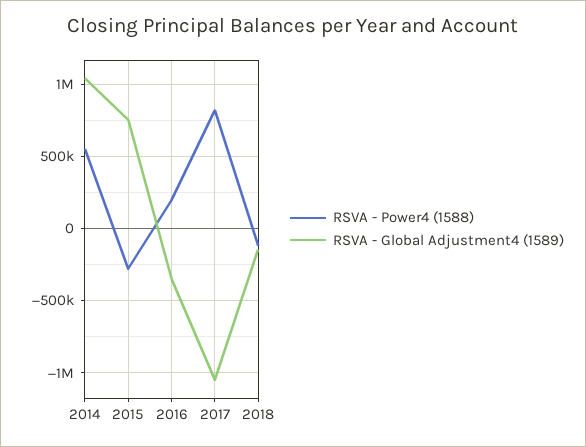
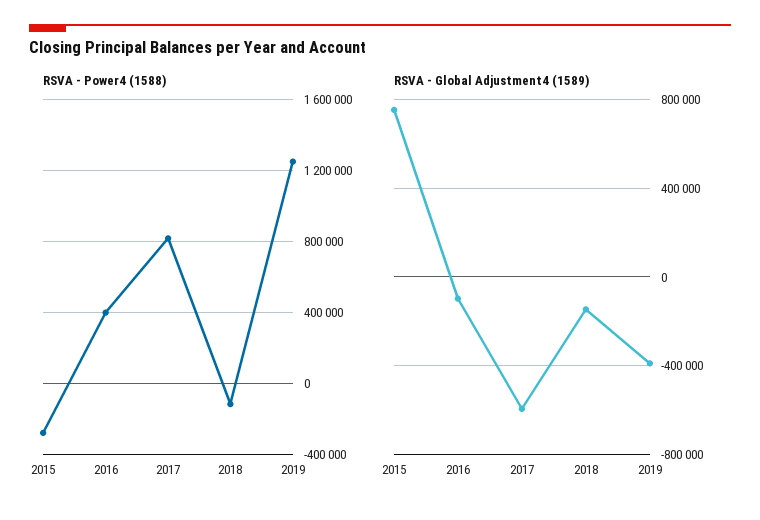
RSVA - Power4 (1588), 2014: 550000 -> none
RSVA - Global Adjustment4 (1589), 2014: 1050000 -> none
RSVA - Power4 (1588), 2016: 200000 -> 400000
RSVA - Global Adjustment4 (1589), 2016: -350000 -> -100000
RSVA - Global Adjustment4 (1589), 2017: -1050000 -> -600000
RSVA - Power4 (1588), 2019: none -> 1250000
RSVA - Global Adjustment4 (1589), 2019: none -> -400000

